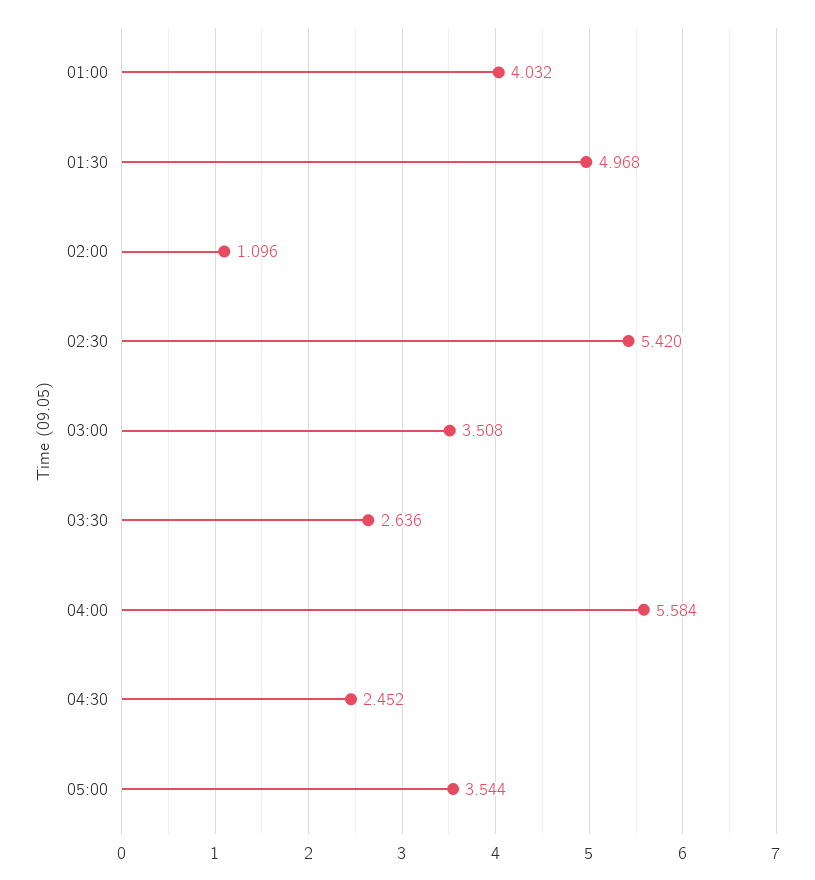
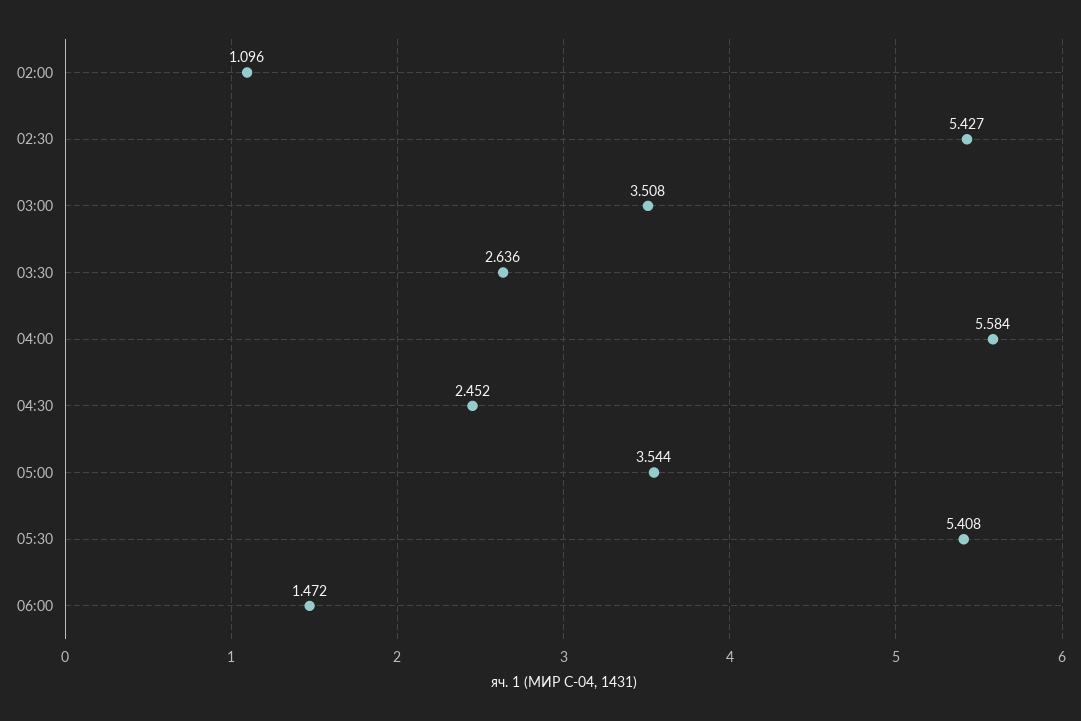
01:00: 4.032 -> none
01:30: 4.968 -> none
02:30: 5.42 -> 5.427
05:30: none -> 5.408
06:00: none -> 1.472

